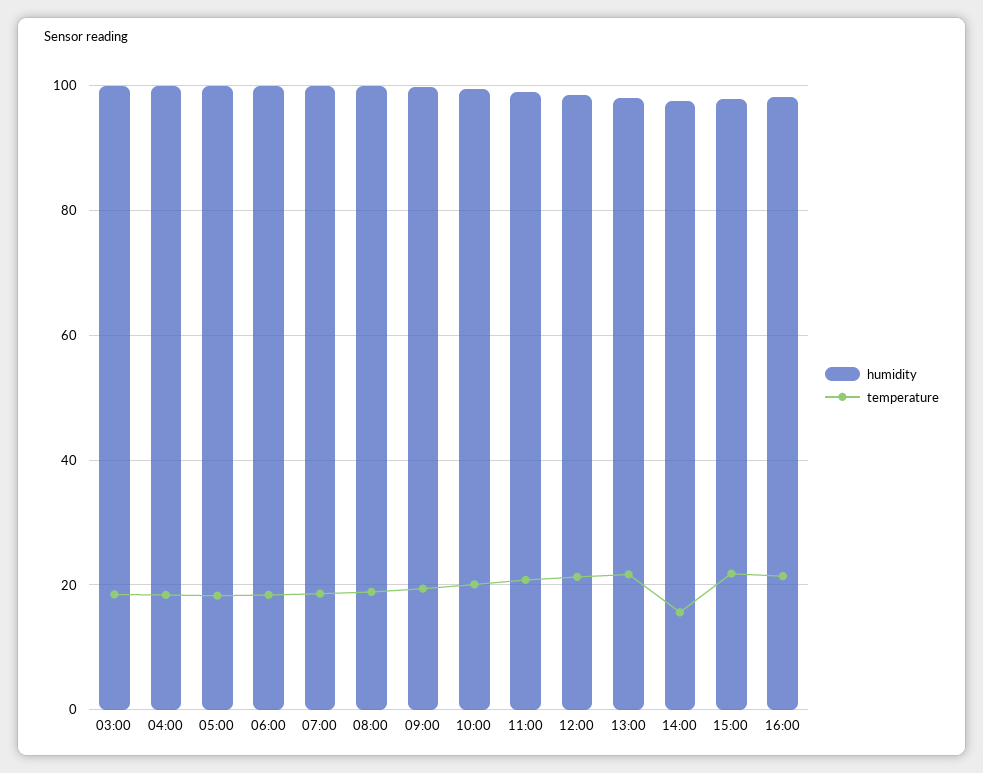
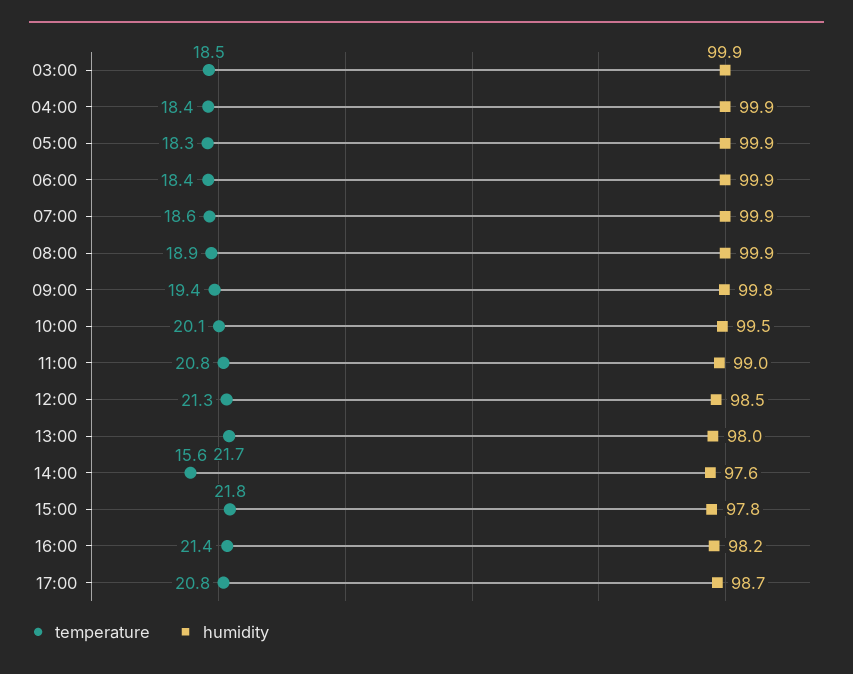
temperature, 17:00: none -> 20.8
humidity, 17:00: none -> 98.7

